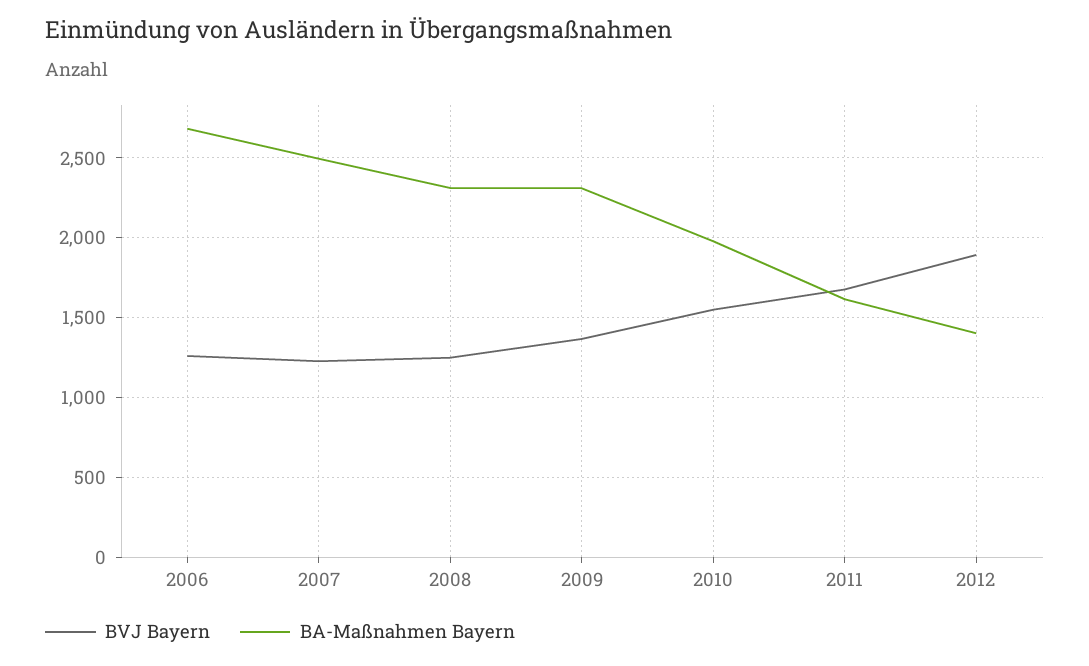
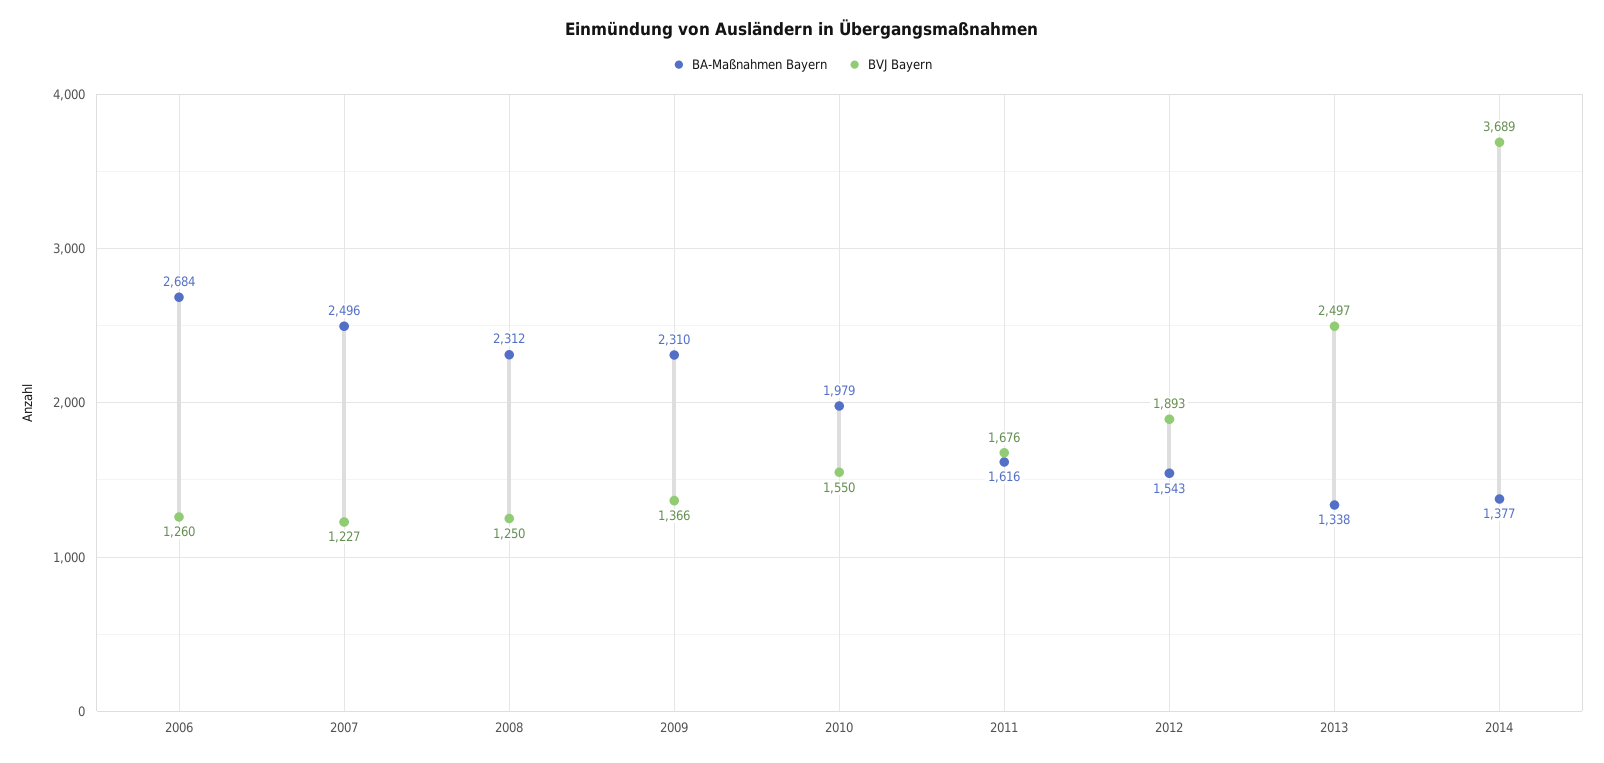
BA-Maßnahmen Bayern, 2012: 1400 -> 1543
BA-Maßnahmen Bayern, 2013: none -> 1338
BVJ Bayern, 2013: none -> 2497
BA-Maßnahmen Bayern, 2014: none -> 1377
BVJ Bayern, 2014: none -> 3689

